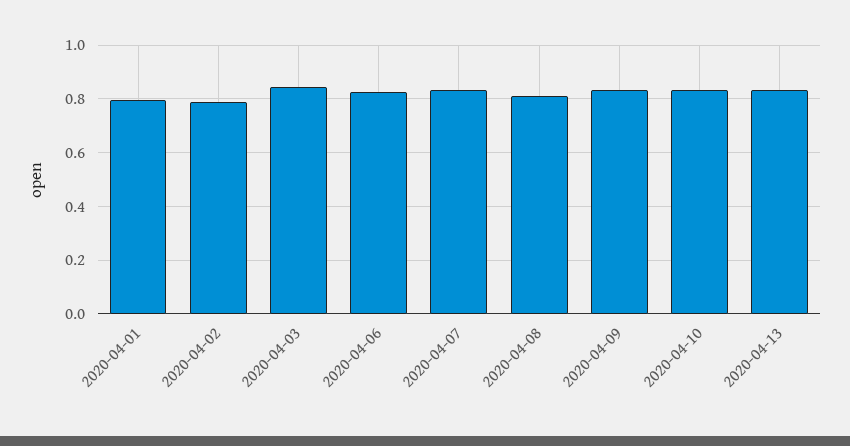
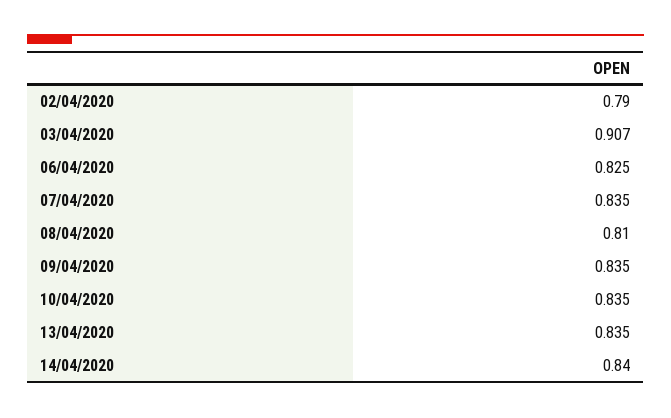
2020-04-01: 0.8 -> none
2020-04-03: 0.85 -> 0.907
14/04/2020: none -> 0.84

